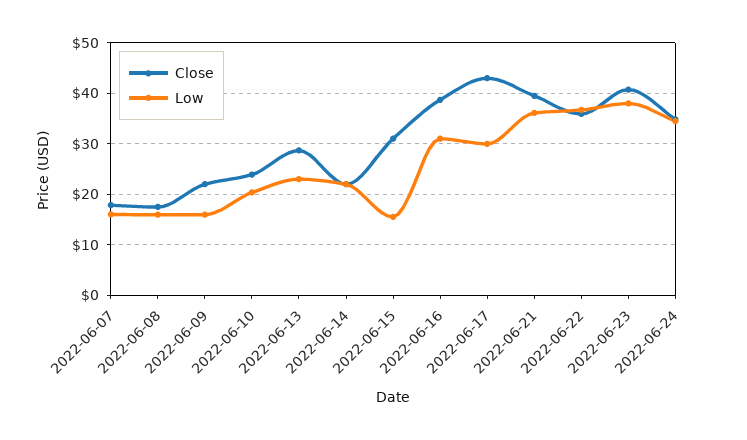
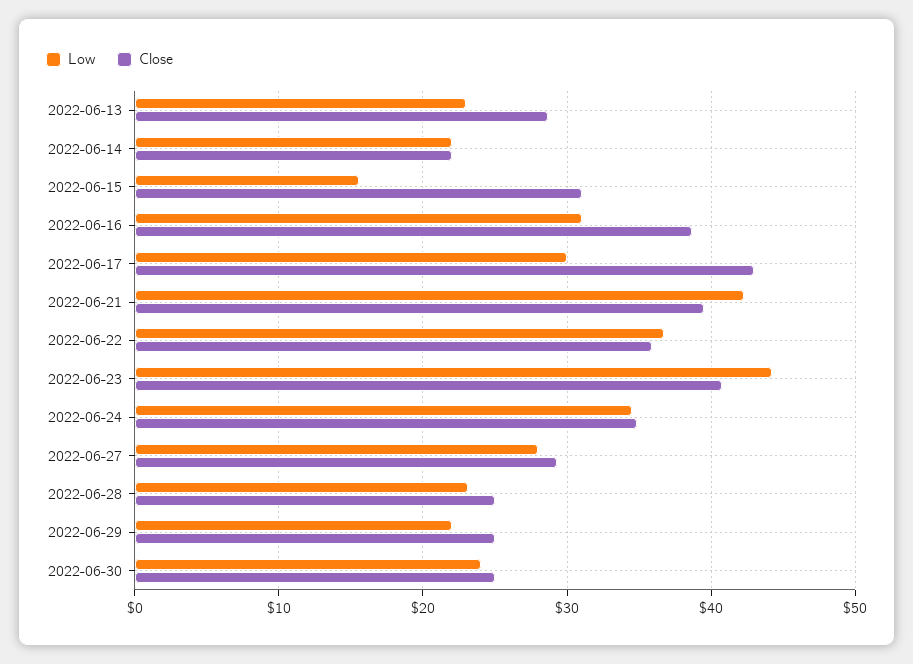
Close, 2022-06-07: 18 -> none
Low, 2022-06-07: 16 -> none
Close, 2022-06-08: 18 -> none
Low, 2022-06-08: 16 -> none
Close, 2022-06-09: 22 -> none
Low, 2022-06-09: 16 -> none
Close, 2022-06-10: 24 -> none
Low, 2022-06-10: 20 -> none
Low, 2022-06-21: 36 -> 42
Low, 2022-06-23: 38 -> 44
Low, 2022-06-27: none -> 28
Close, 2022-06-27: none -> 29
Low, 2022-06-28: none -> 23
Close, 2022-06-28: none -> 25
Low, 2022-06-29: none -> 22
Close, 2022-06-29: none -> 25
Low, 2022-06-30: none -> 24
Close, 2022-06-30: none -> 25

